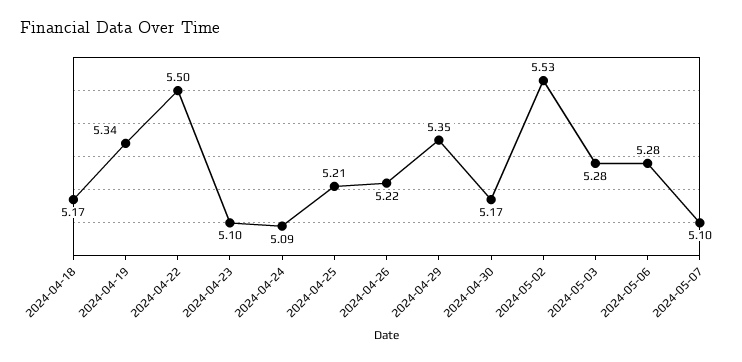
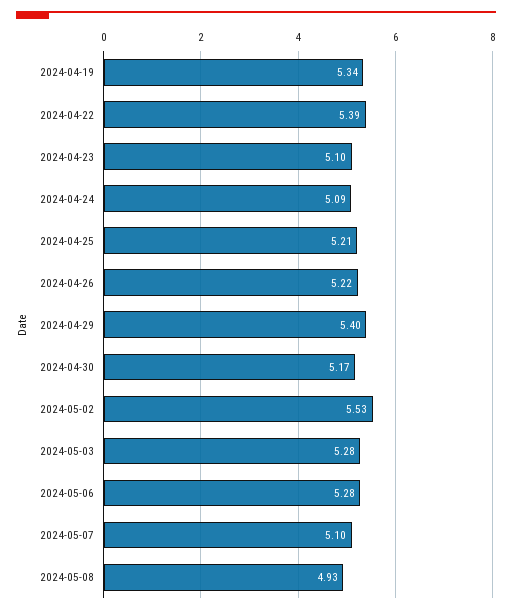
2024-04-18: 5.17 -> none
2024-04-22: 5.5 -> 5.39
2024-04-29: 5.35 -> 5.4
2024-05-08: none -> 4.93

